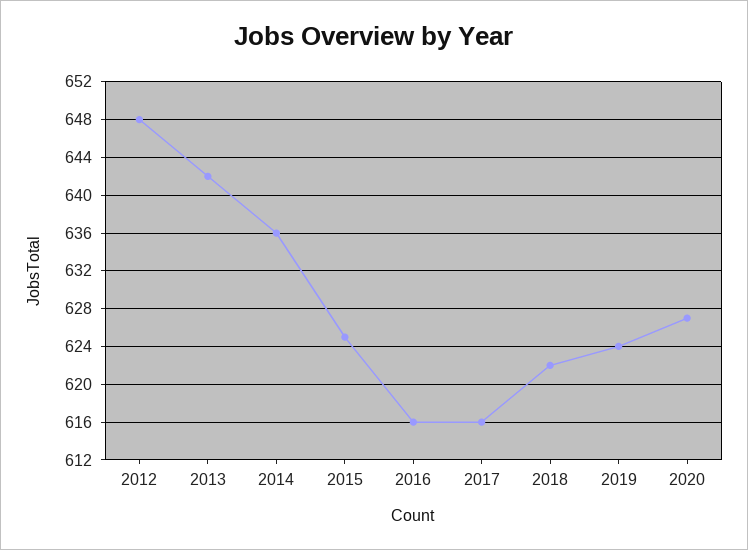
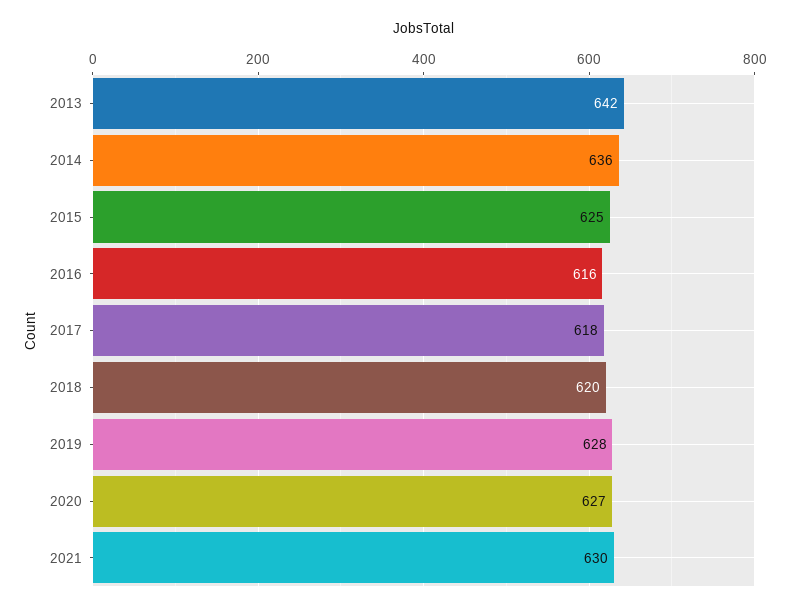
2012: 648 -> none
2017: 616 -> 618
2018: 622 -> 620
2019: 624 -> 628
2021: none -> 630

